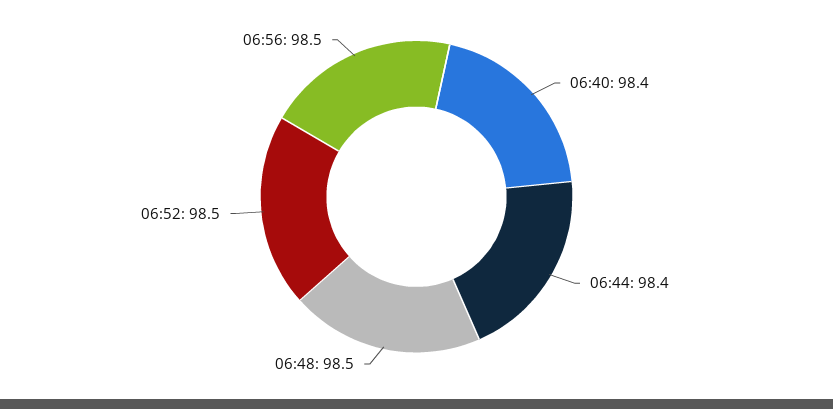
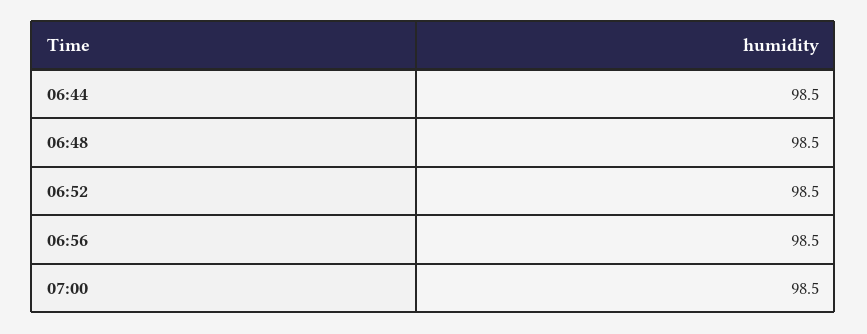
06:40: 98.4 -> none
06:44: 98.4 -> 98.5
07:00: none -> 98.5

